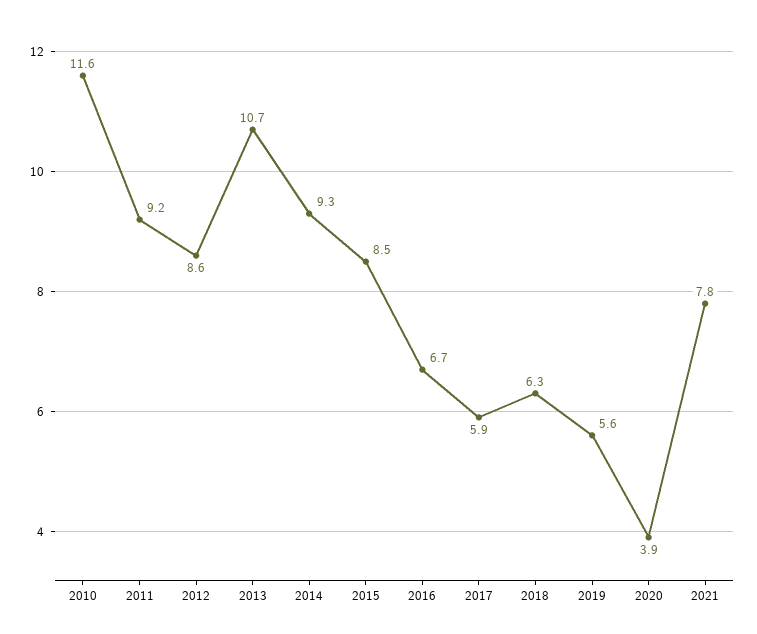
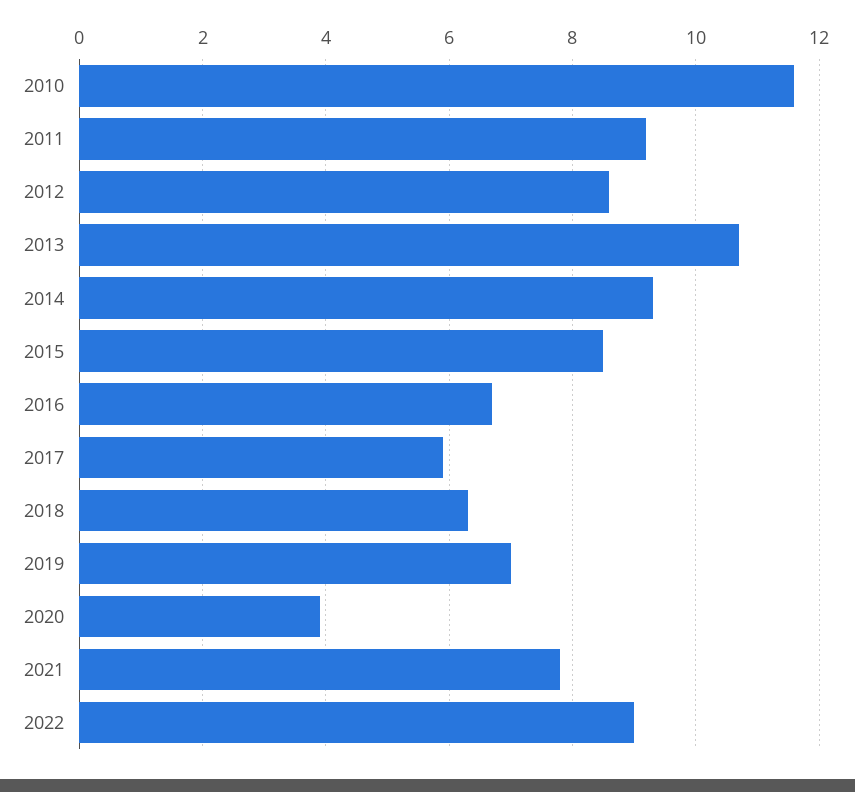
2019: 5.6 -> 7
2022: none -> 9

